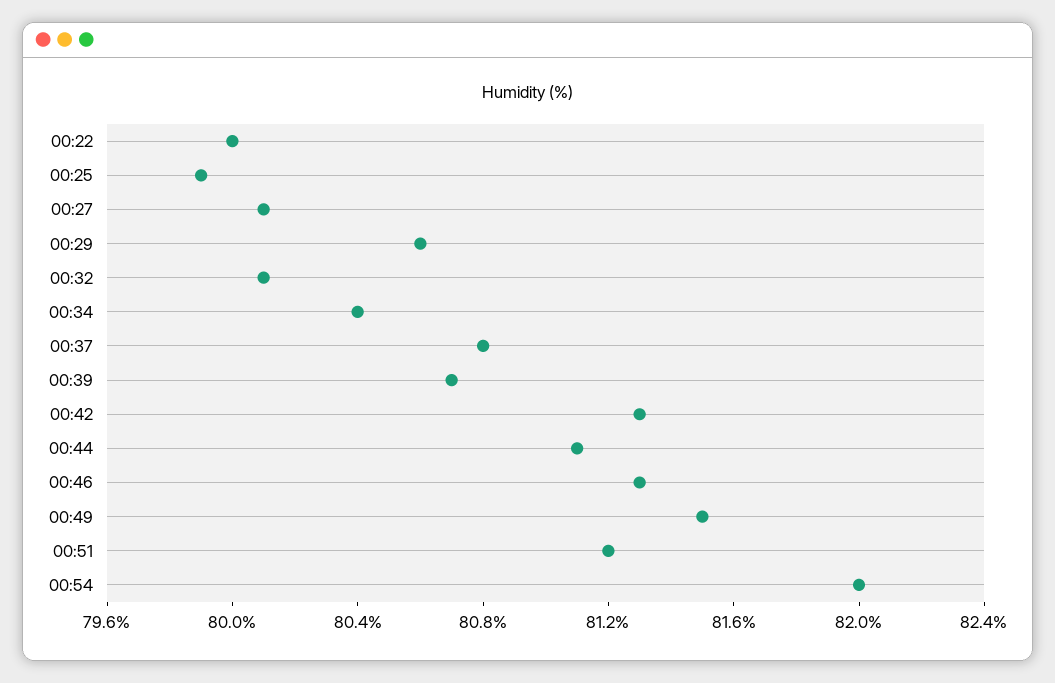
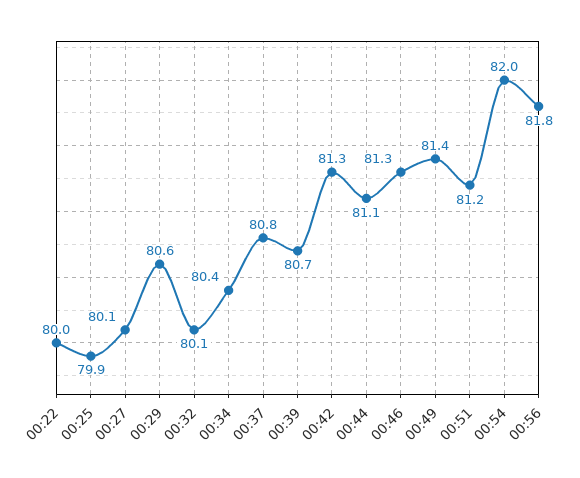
00:49: 81.5 -> 81.4
00:56: none -> 81.8

